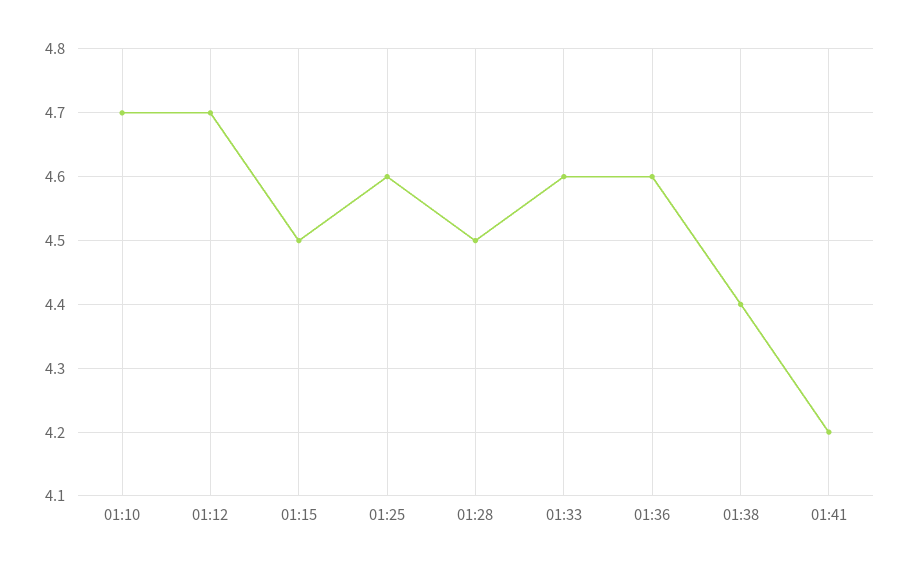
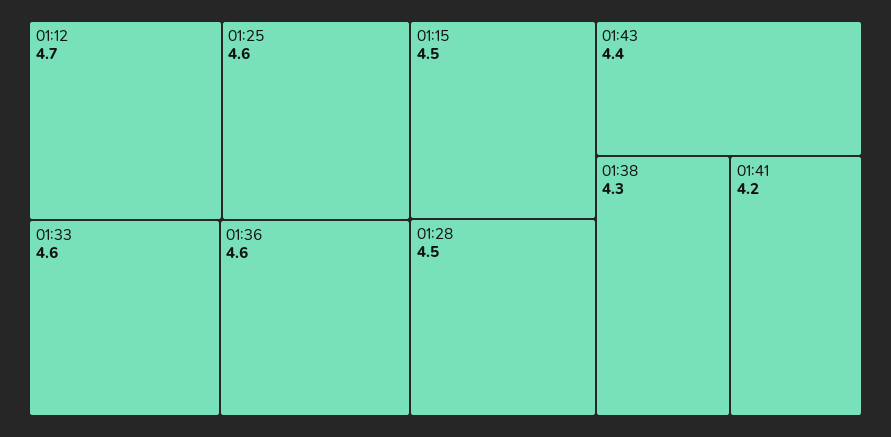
01:10: 4.7 -> none
01:38: 4.4 -> 4.3
01:43: none -> 4.4

